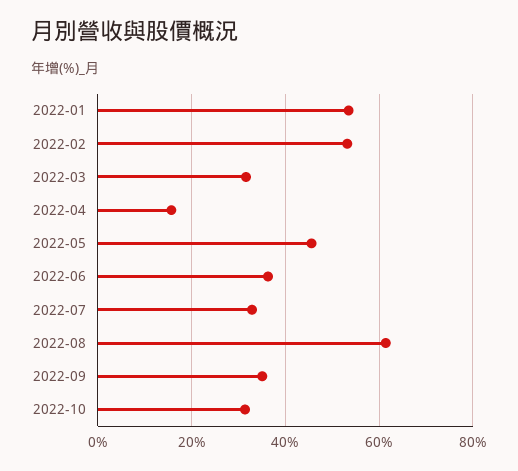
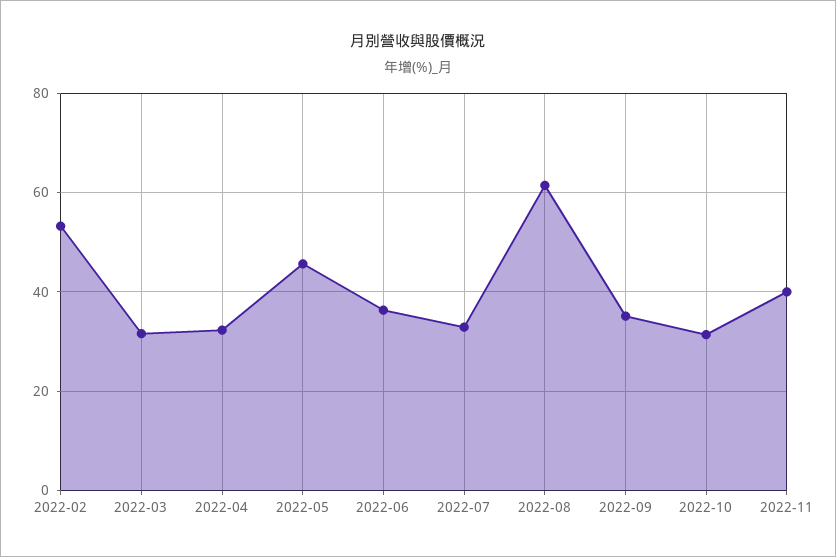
2022-01: 54 -> none
2022-04: 16 -> 32
2022-11: none -> 40

